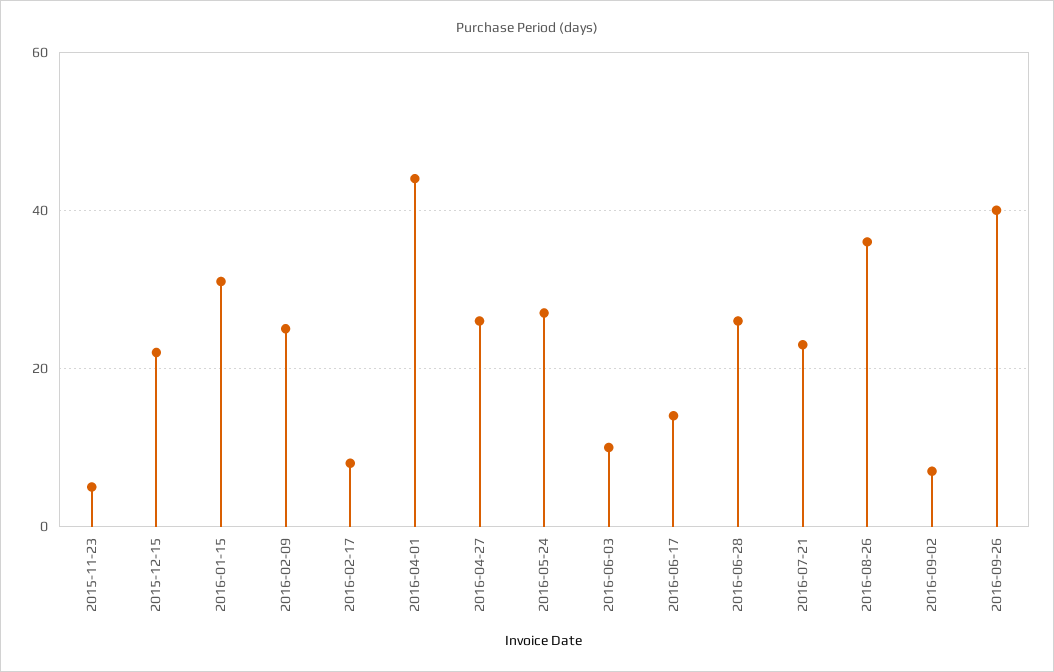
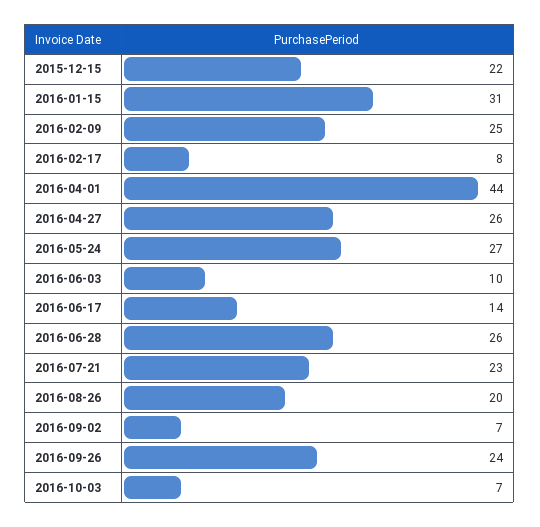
2015-11-23: 5 -> none
2016-08-26: 35 -> 20
2016-09-26: 40 -> 24
2016-10-03: none -> 7

